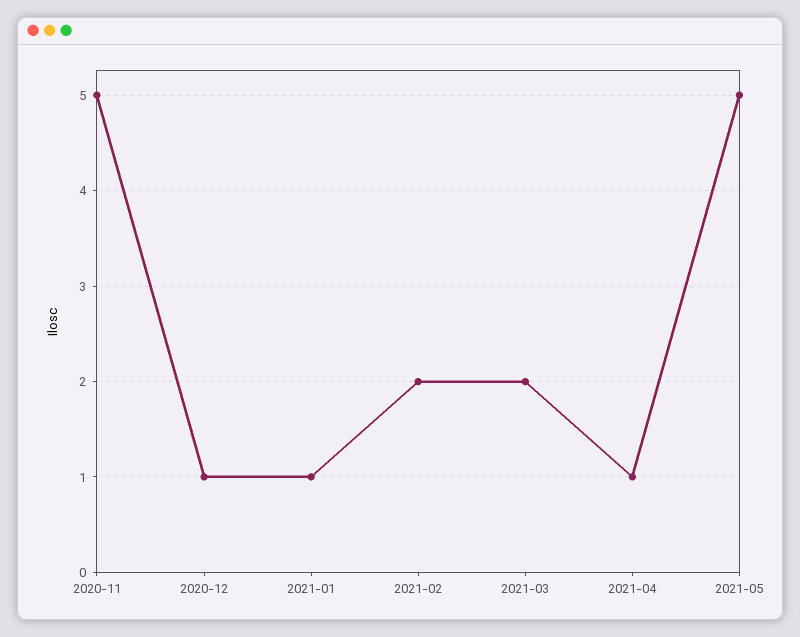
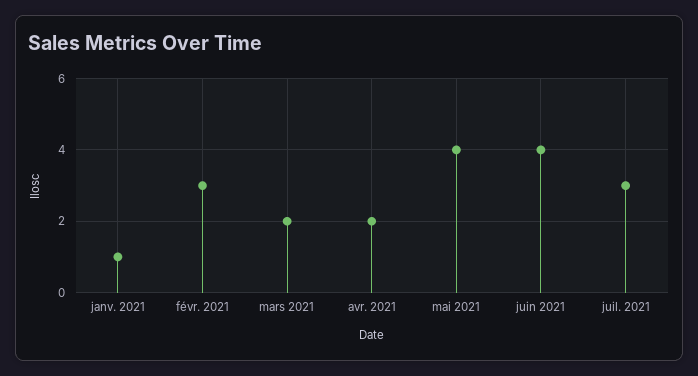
2020-11: 5 -> none
2020-12: 1 -> none
2021-02: 2 -> 3
2021-04: 1 -> 2
2021-05: 5 -> 4
juin 2021: none -> 4
juil. 2021: none -> 3

